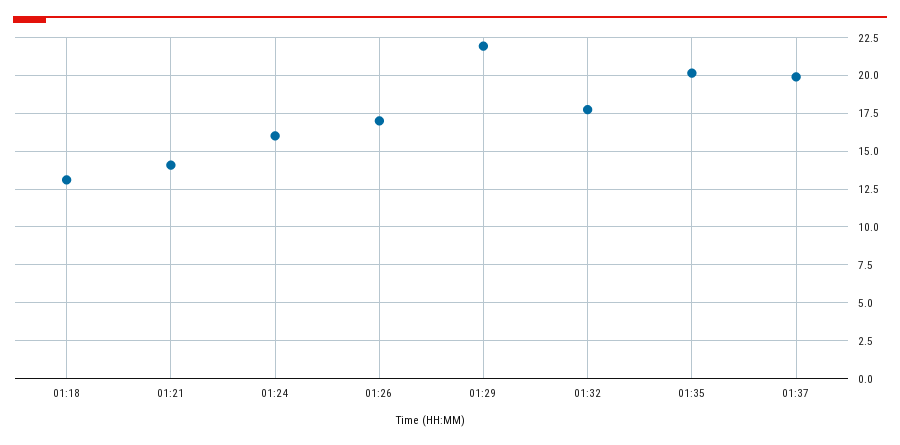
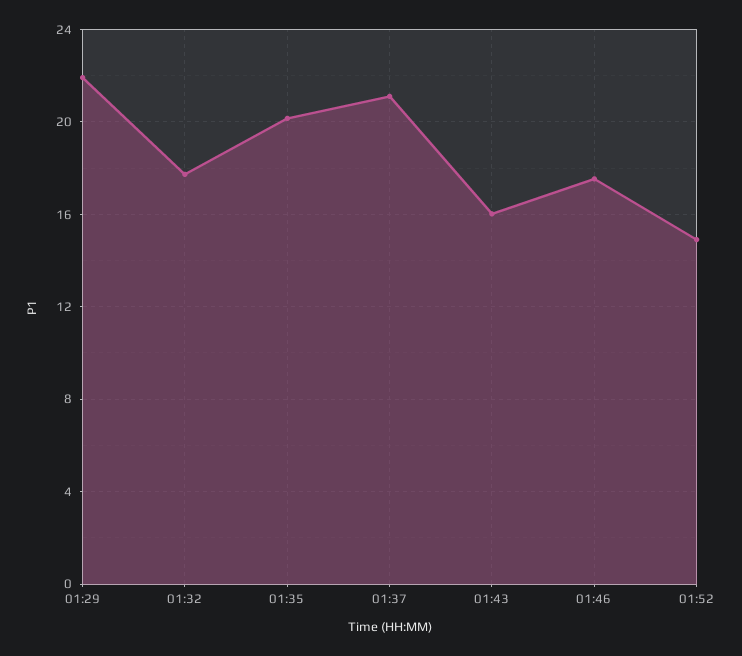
01:18: 13 -> none
01:21: 14 -> none
01:24: 16 -> none
01:26: 17 -> none
01:37: 20 -> 21
01:43: none -> 16
01:46: none -> 17.5
01:52: none -> 15

